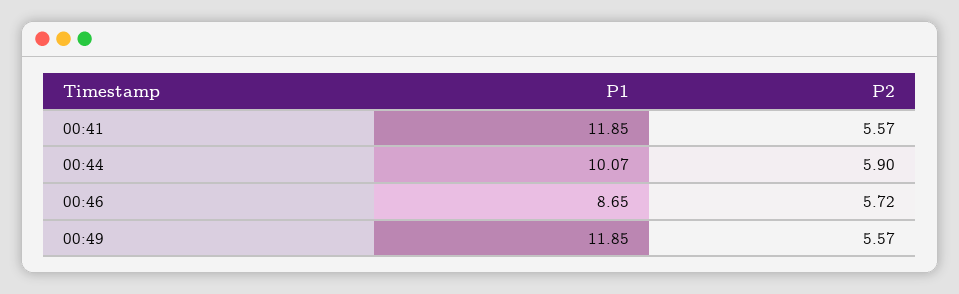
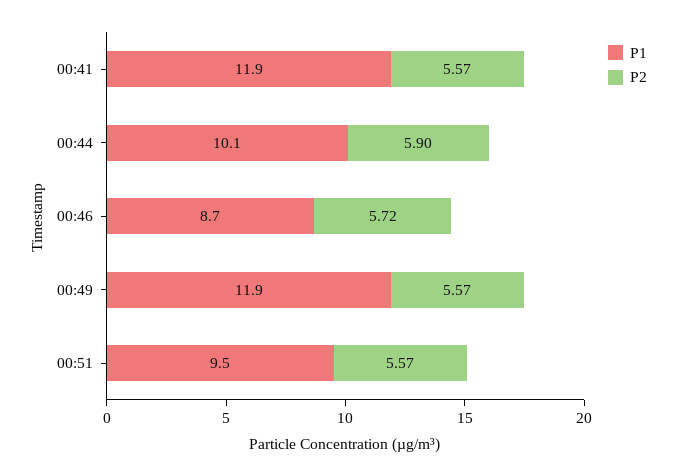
P1, 00:51: none -> 9.5
P2, 00:51: none -> 5.57

